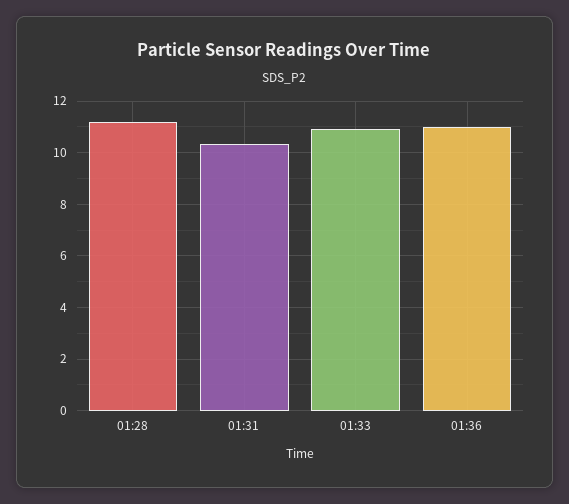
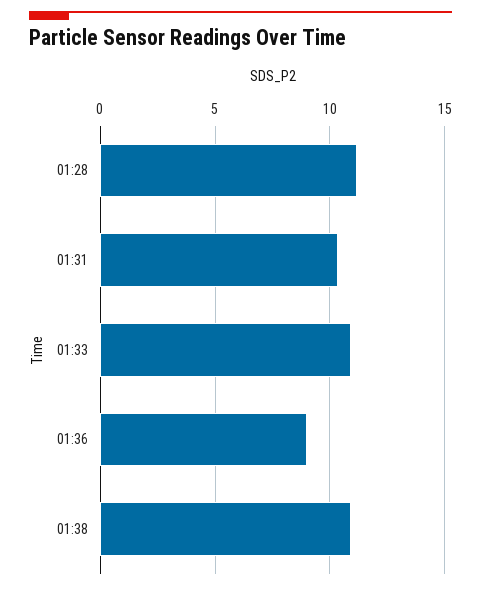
01:36: 11 -> 9
01:38: none -> 11

